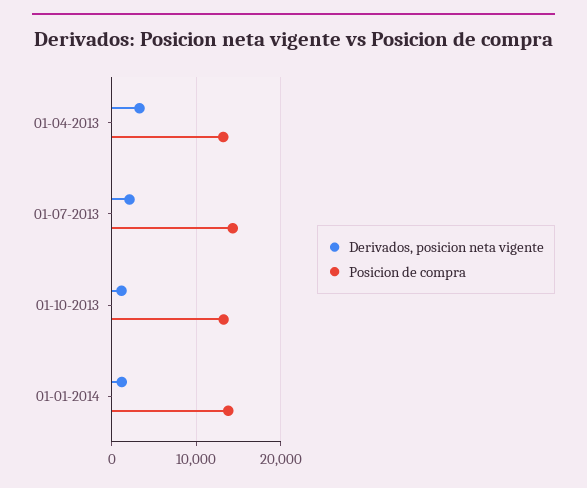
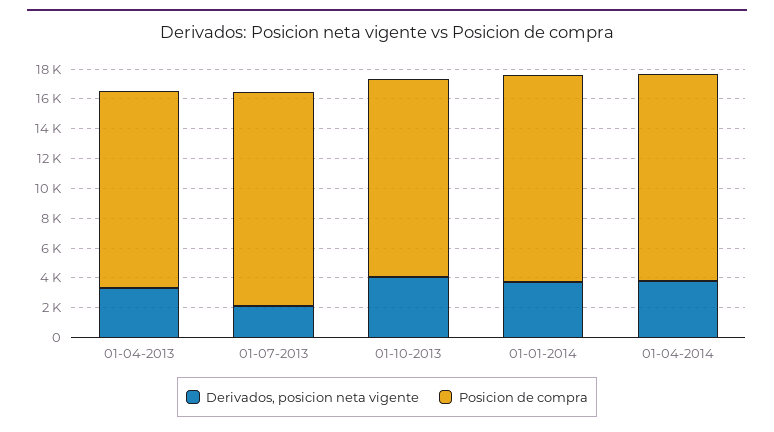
Derivados, posicion neta vigente, 01-10-2013: 1000 -> 4000
Derivados, posicion neta vigente, 01-01-2014: 1000 -> 4000
Derivados, posicion neta vigente, 01-04-2014: none -> 4000
Posicion de compra, 01-04-2014: none -> 14000

